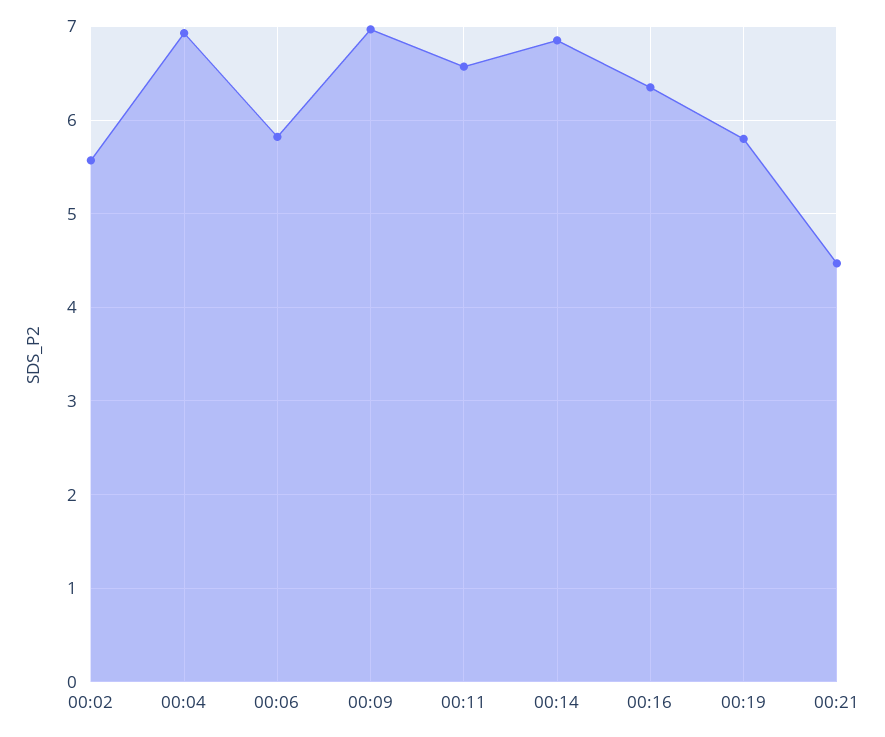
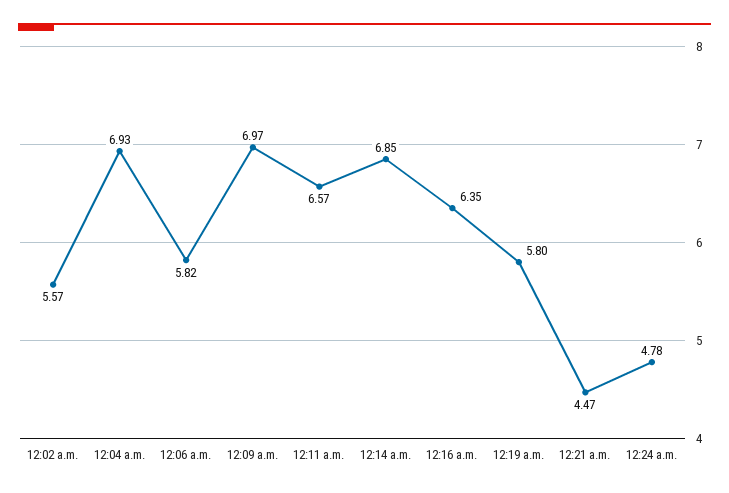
12:24 a.m.: none -> 4.78

